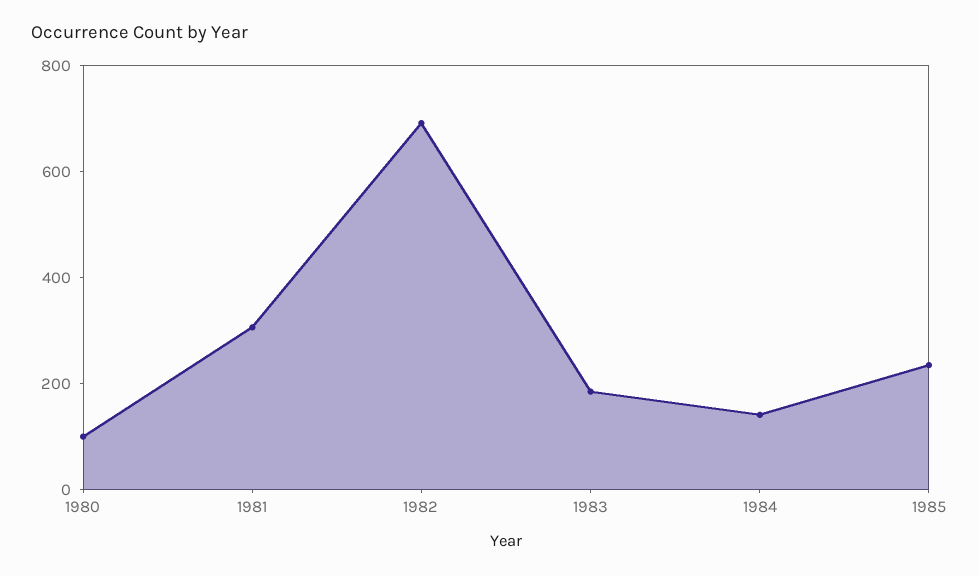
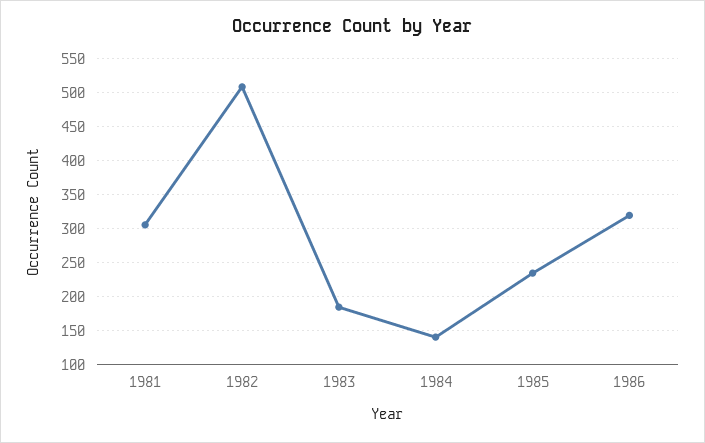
1980: 100 -> none
1982: 700 -> 510
1986: none -> 320

